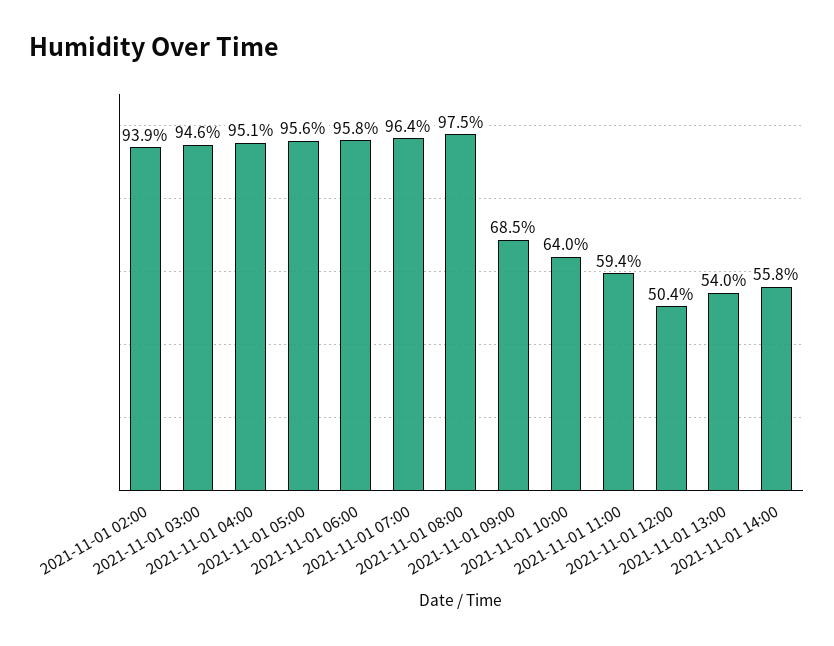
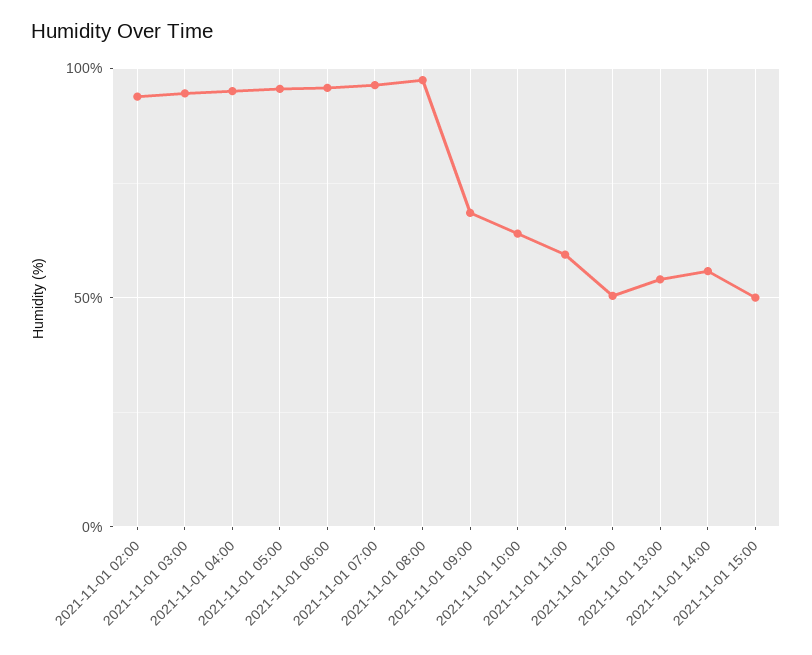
2021-11-01 15:00: none -> 50

